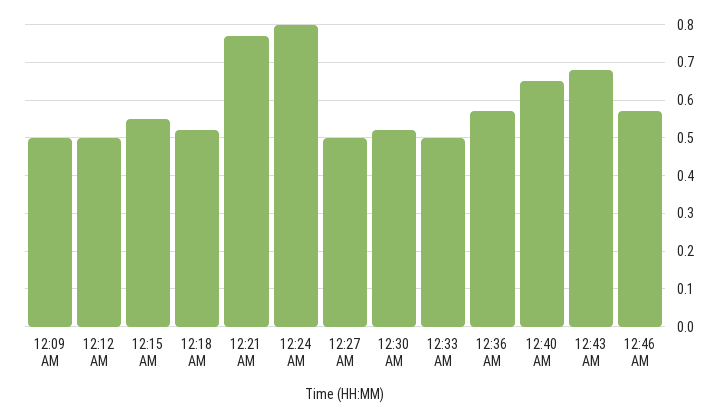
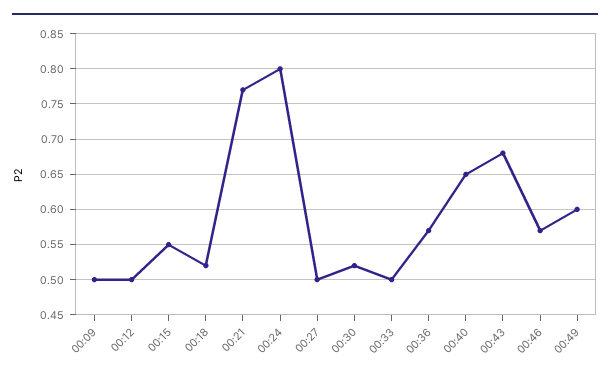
00:49: none -> 0.6

